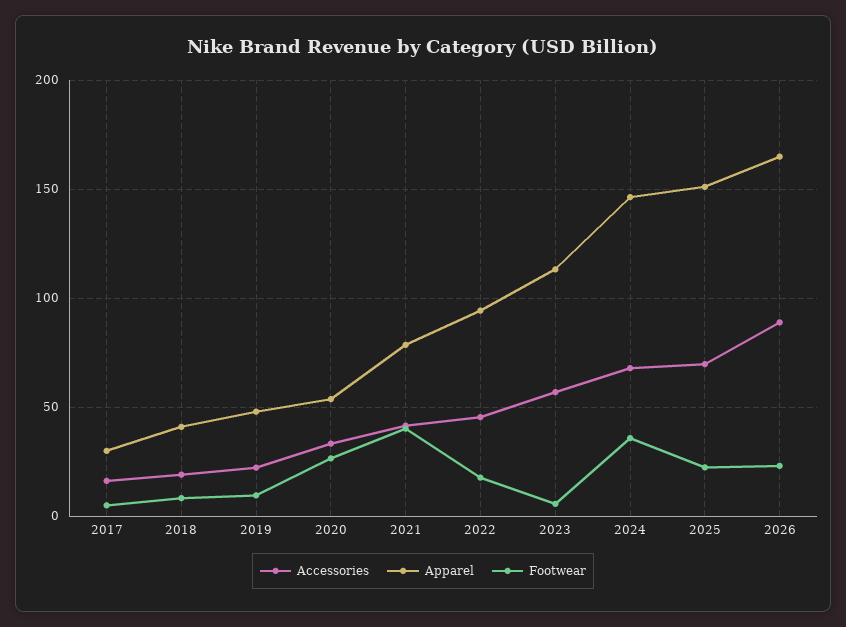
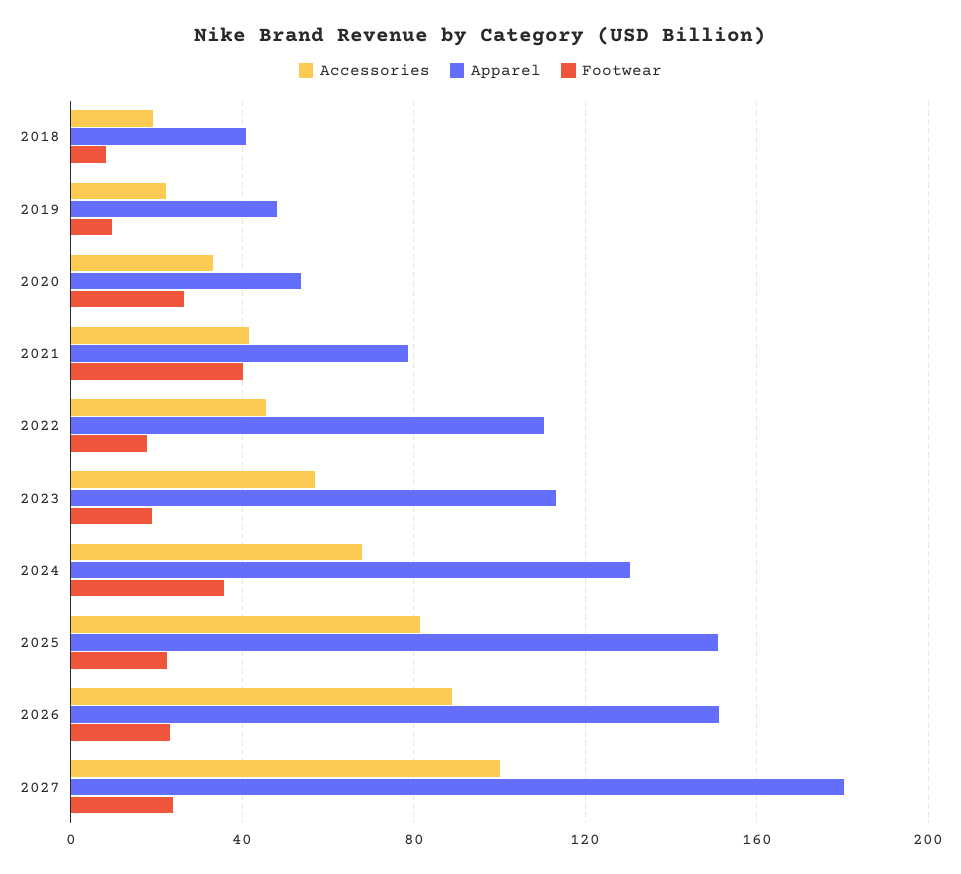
Accessories, 2017: 15 -> none
Apparel, 2017: 30 -> none
Footwear, 2017: 5 -> none
Apparel, 2022: 95 -> 110
Footwear, 2023: 5 -> 20
Apparel, 2024: 145 -> 130
Accessories, 2025: 70 -> 80
Apparel, 2026: 165 -> 150
Accessories, 2027: none -> 100
Apparel, 2027: none -> 180
Footwear, 2027: none -> 25

